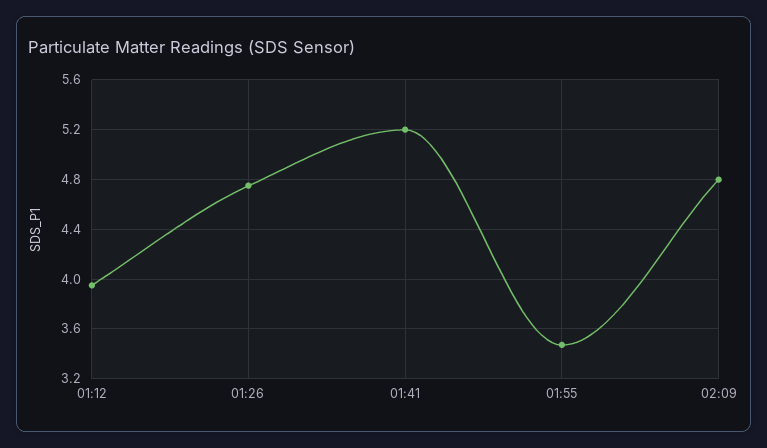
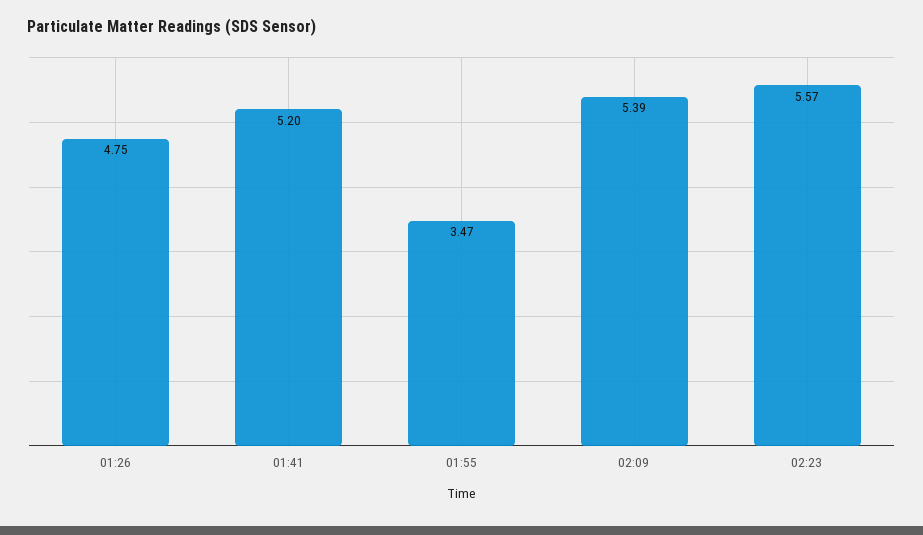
01:12: 3.95 -> none
02:09: 4.8 -> 5.39
02:23: none -> 5.57

